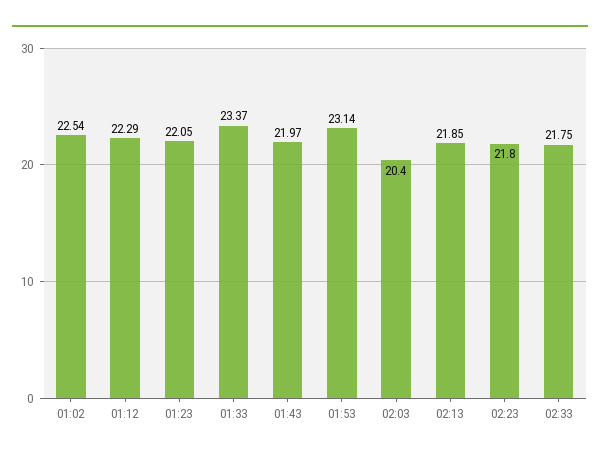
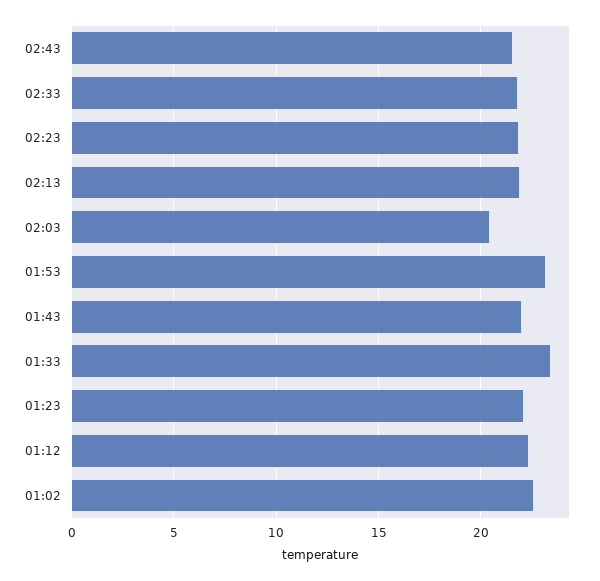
02:43: none -> 21.5

